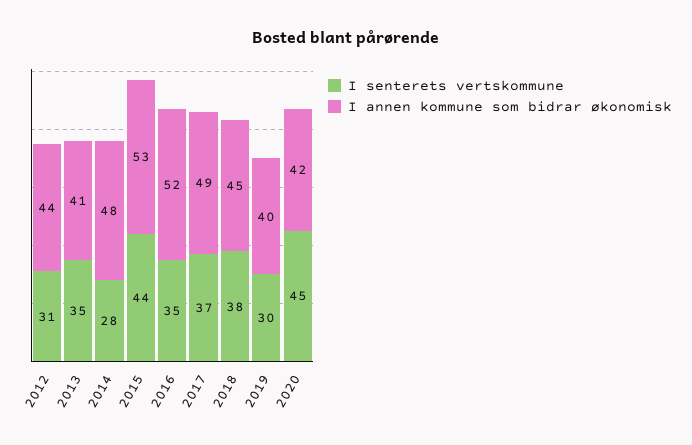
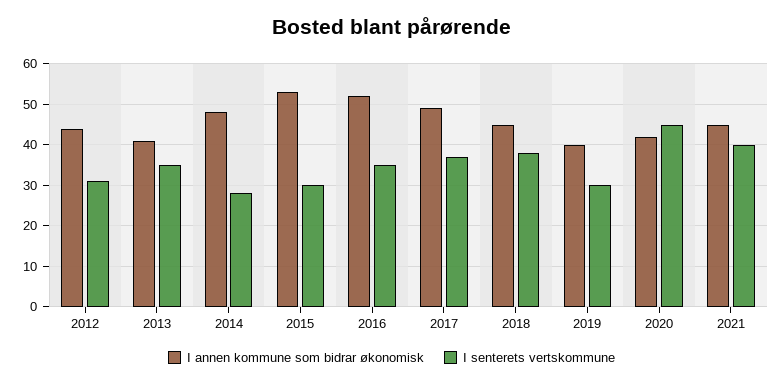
I senterets vertskommune, 2015: 44 -> 30
I annen kommune som bidrar økonomisk, 2021: none -> 45
I senterets vertskommune, 2021: none -> 40

